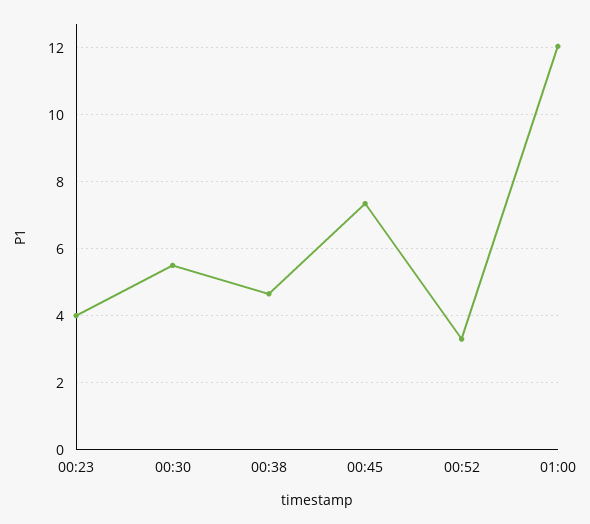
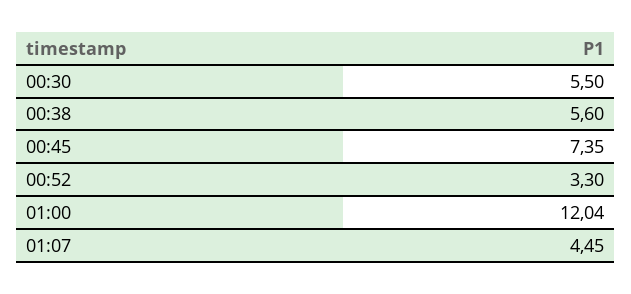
00:23: 4 -> none
00:38: 4.6 -> 5.6
01:07: none -> 4.45

